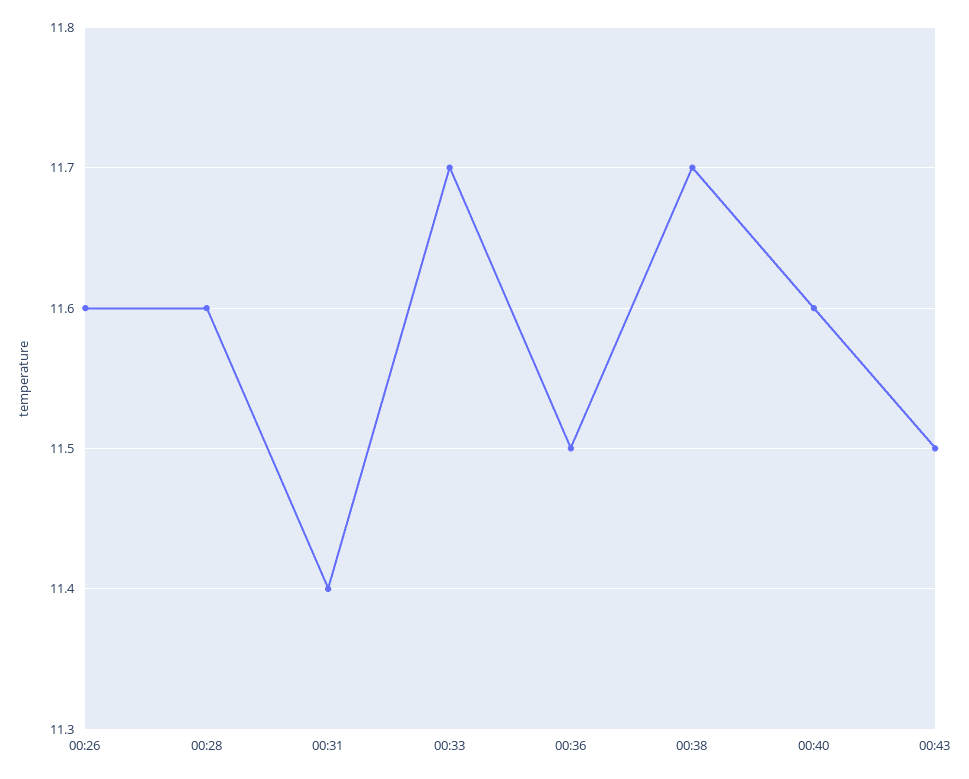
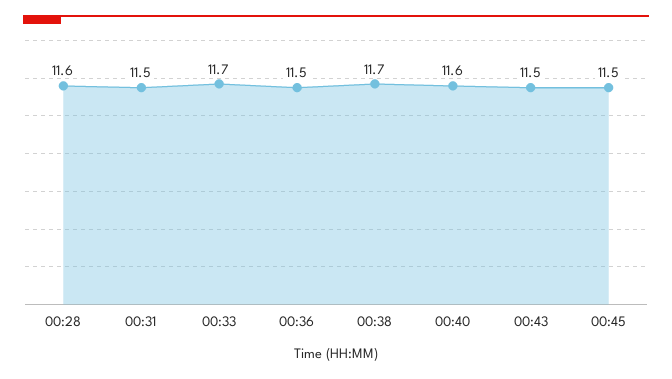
00:26: 11.6 -> none
00:31: 11.4 -> 11.5
00:45: none -> 11.5

